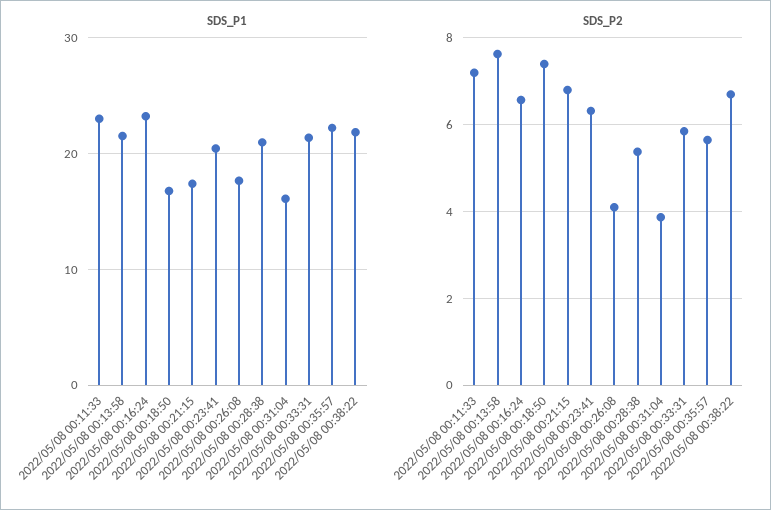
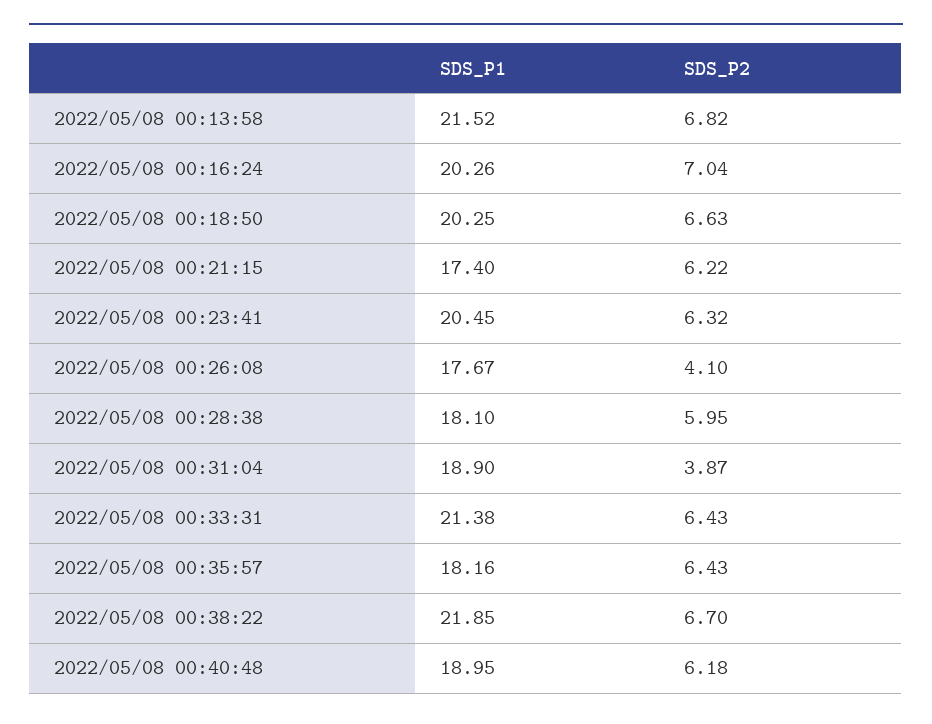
SDS_P1, 2022/05/08 00:11:33: 23 -> none
SDS_P1, 2022/05/08 00:16:24: 23 -> 20.26
SDS_P1, 2022/05/08 00:18:50: 17 -> 20.25
SDS_P1, 2022/05/08 00:28:38: 21 -> 18.1
SDS_P1, 2022/05/08 00:31:04: 16 -> 18.9
SDS_P1, 2022/05/08 00:35:57: 22 -> 18.16
SDS_P2, 2022/05/08 00:11:33: 7.2 -> none
SDS_P2, 2022/05/08 00:13:58: 7.6 -> 6.82
SDS_P2, 2022/05/08 00:16:24: 6.6 -> 7.04
SDS_P2, 2022/05/08 00:18:50: 7.4 -> 6.63
SDS_P2, 2022/05/08 00:21:15: 6.8 -> 6.22
SDS_P2, 2022/05/08 00:28:38: 5.4 -> 5.95
SDS_P2, 2022/05/08 00:33:31: 5.8 -> 6.43
SDS_P2, 2022/05/08 00:35:57: 5.6 -> 6.43
SDS_P1, 2022/05/08 00:40:48: none -> 18.95
SDS_P2, 2022/05/08 00:40:48: none -> 6.18

